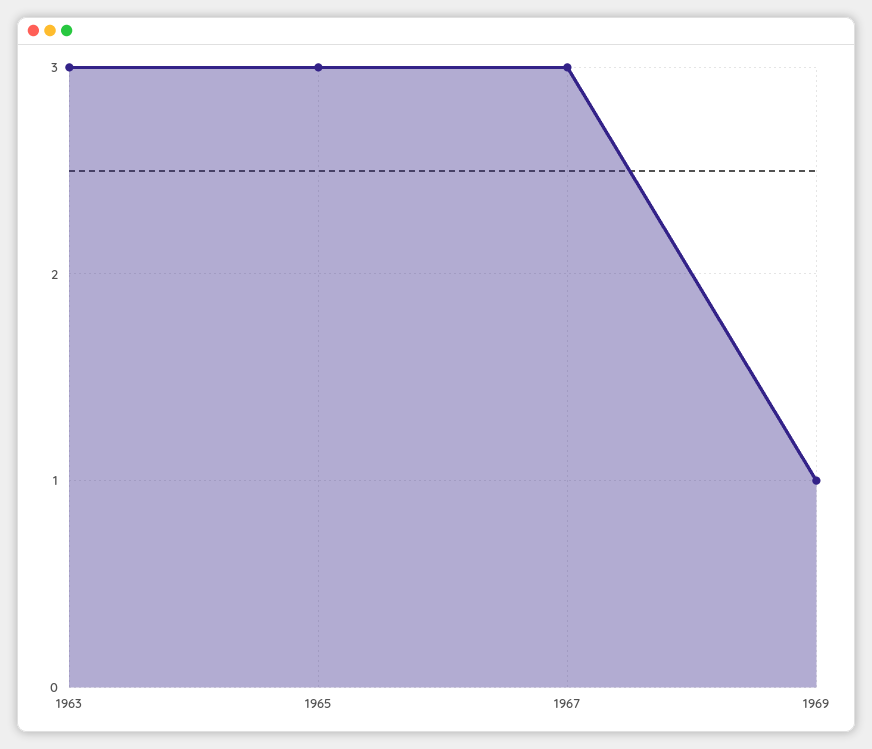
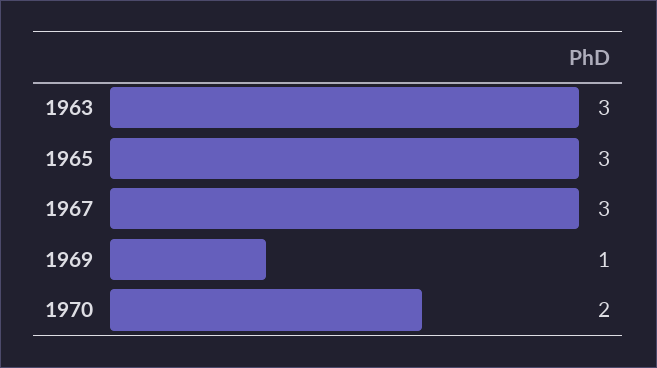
1970: none -> 2

